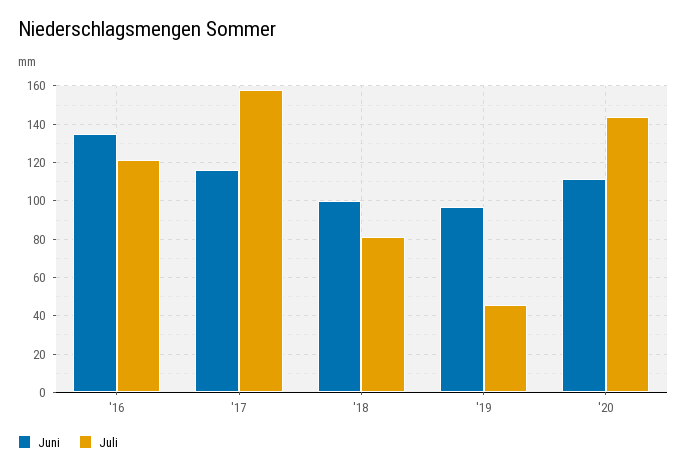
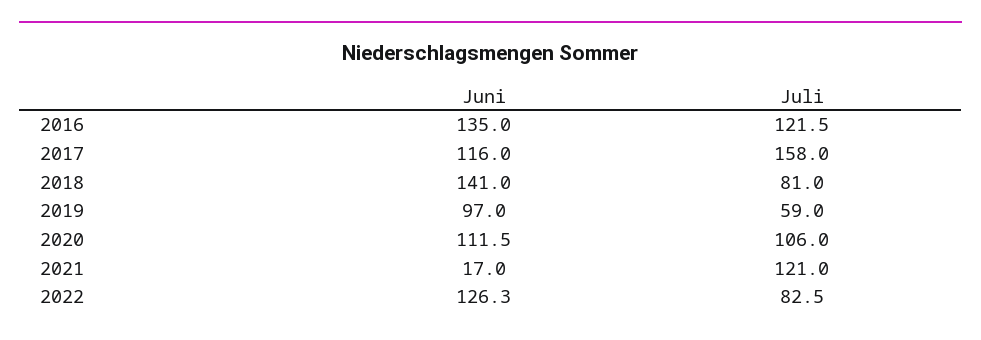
Juni, '18: 100 -> 141
Juli, '19: 45 -> 59
Juli, '20: 145 -> 106
Juni, 2021: none -> 17
Juli, 2021: none -> 121
Juni, 2022: none -> 126.3
Juli, 2022: none -> 82.5

